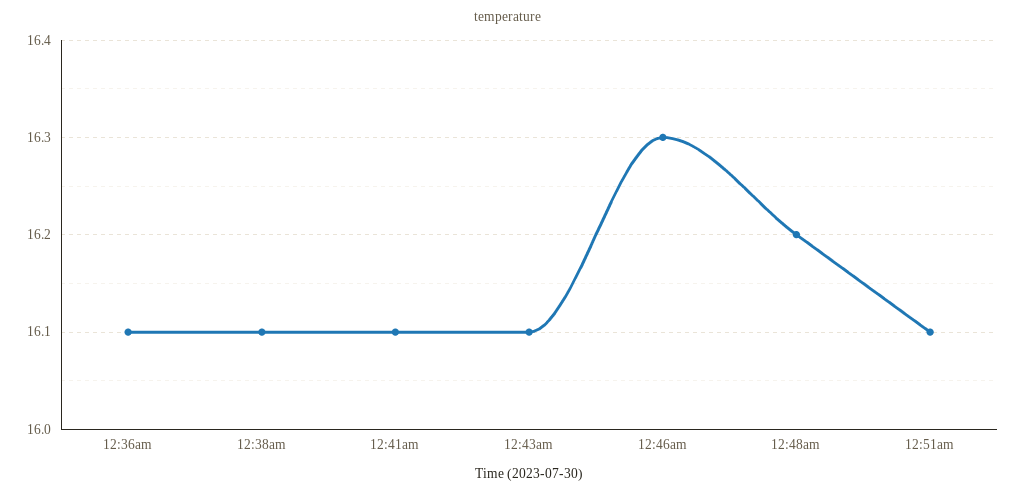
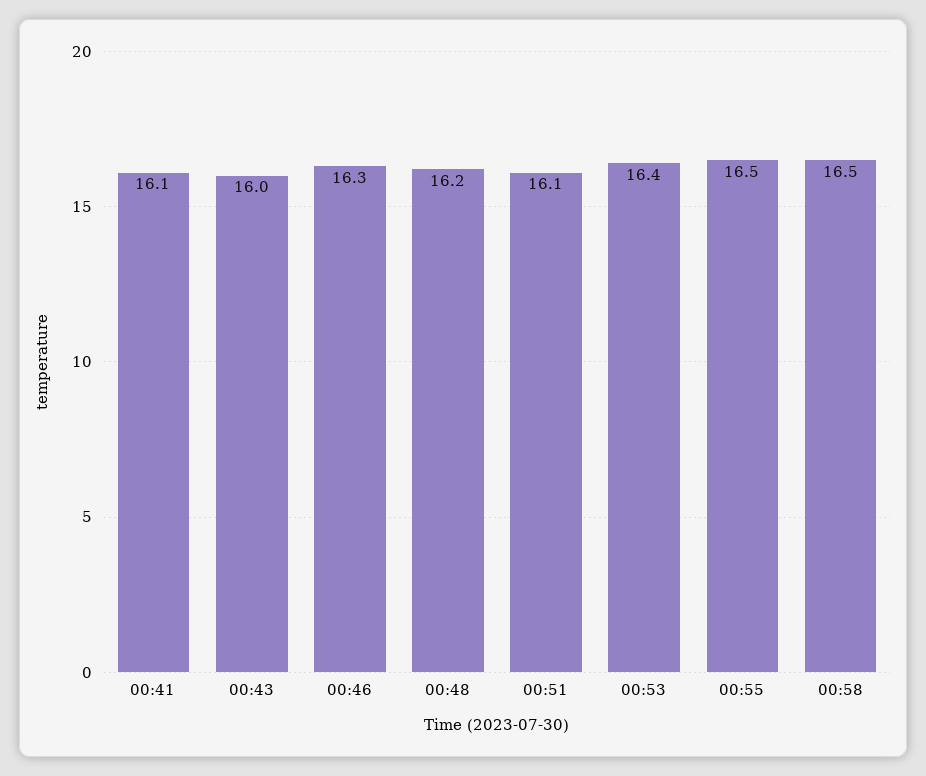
12:36am: 16.1 -> none
12:38am: 16.1 -> none
12:43am: 16.1 -> 16
00:53: none -> 16.4
00:55: none -> 16.5
00:58: none -> 16.5

